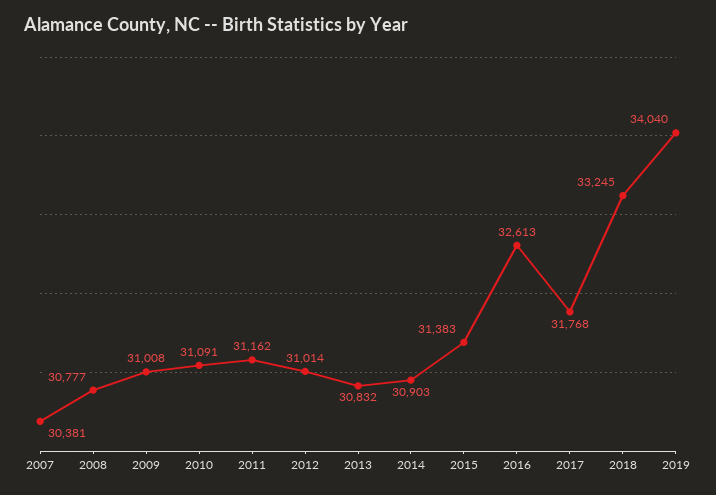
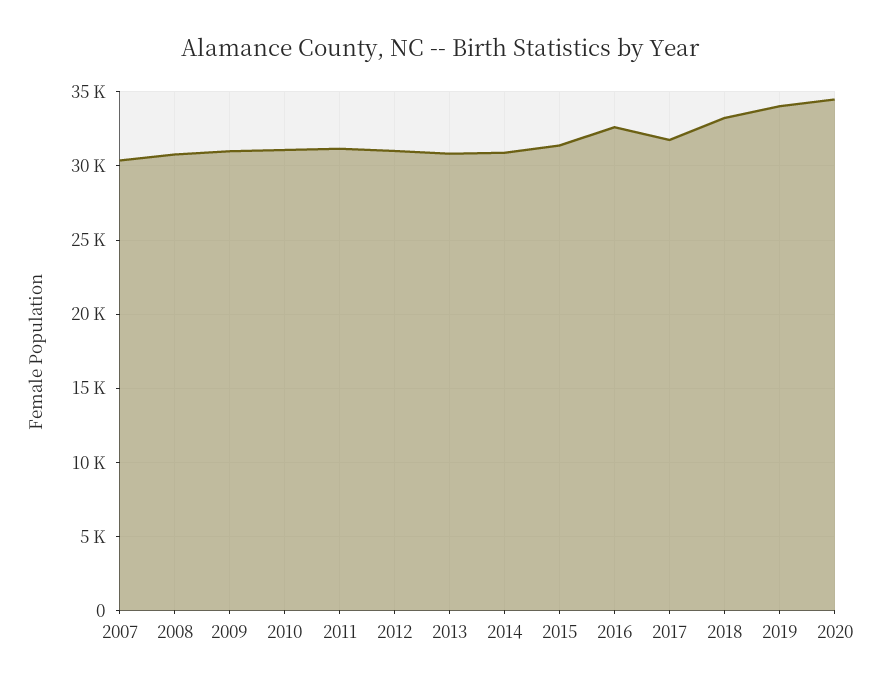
2020: none -> 34500

